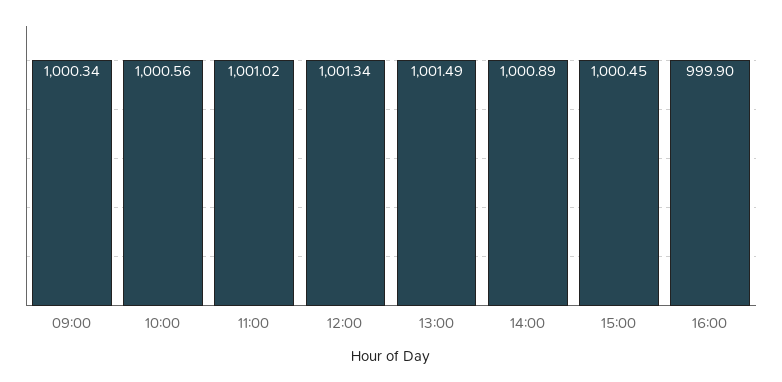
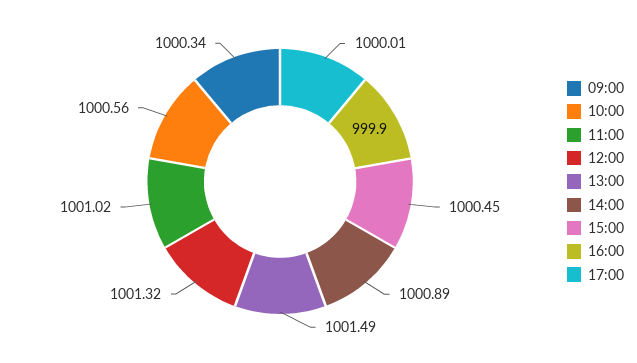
12:00: 1001.34 -> 1001.32
17:00: none -> 1000.01

